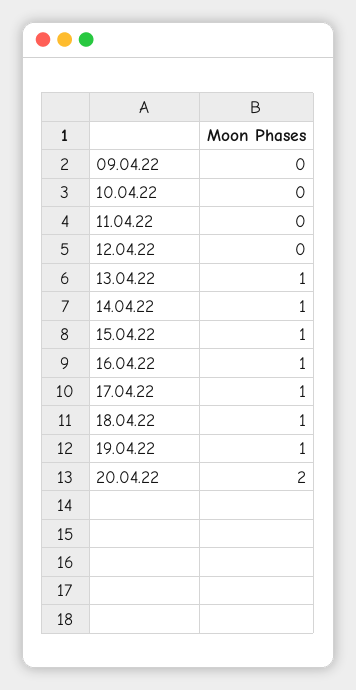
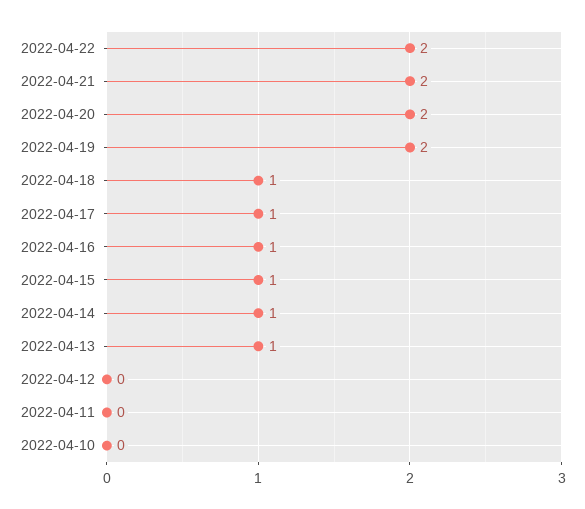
09.04.22: 0 -> none
19.04.22: 1 -> 2
2022-04-22: none -> 2
2022-04-21: none -> 2

